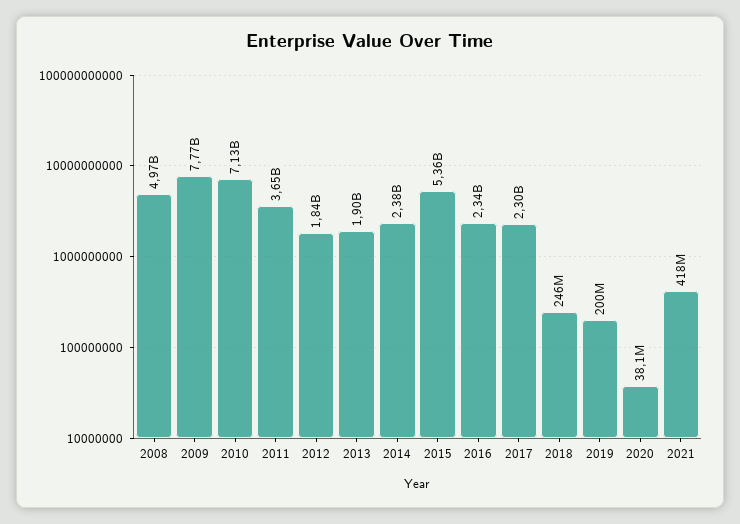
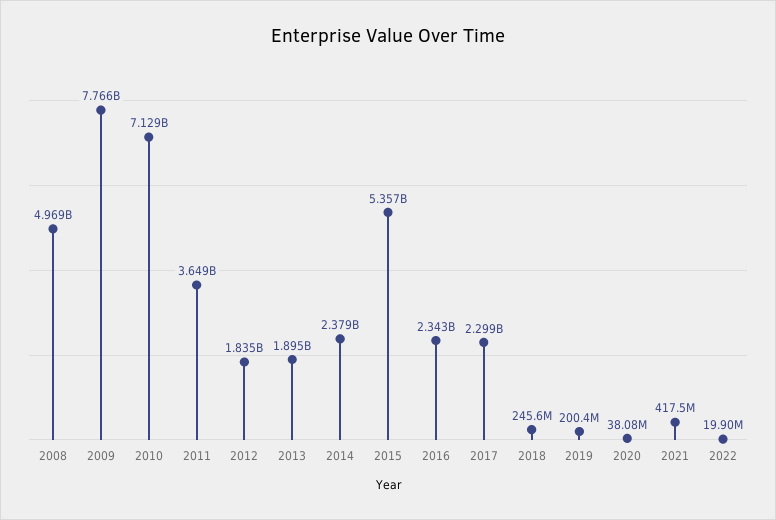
2022: none -> 19900000

